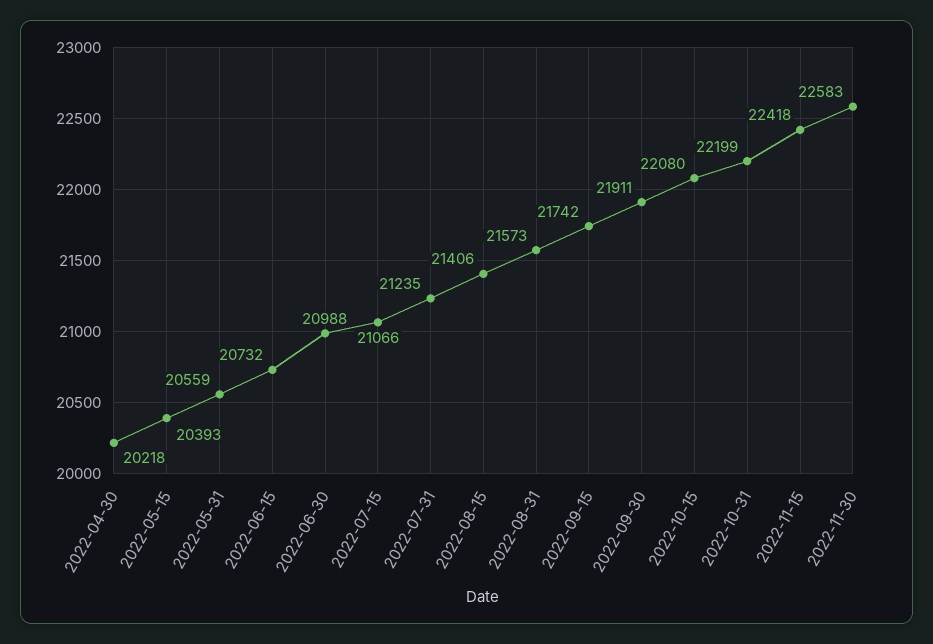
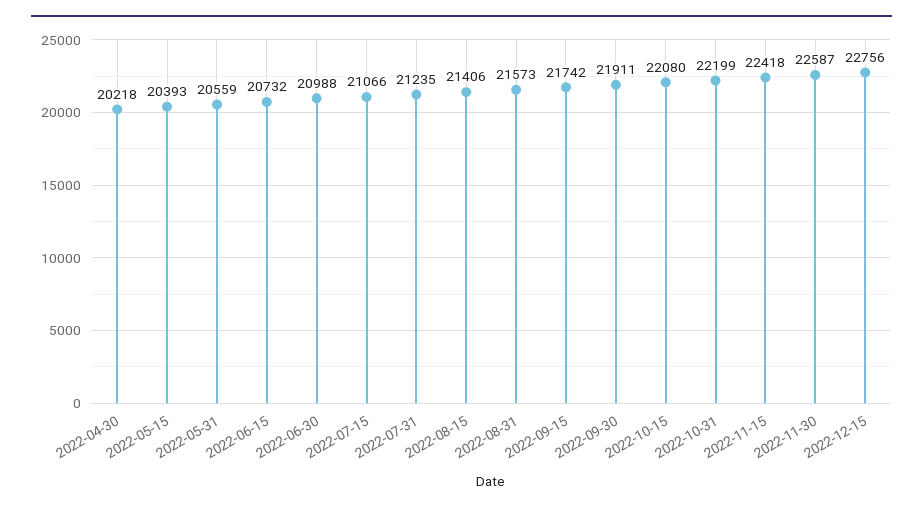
2022-11-30: 22583 -> 22587
2022-12-15: none -> 22756

